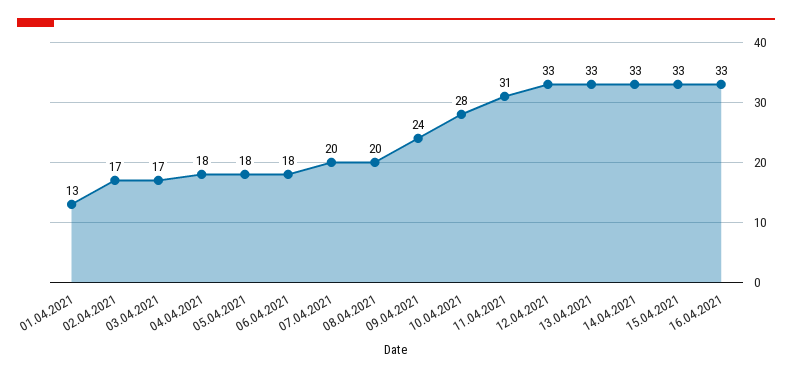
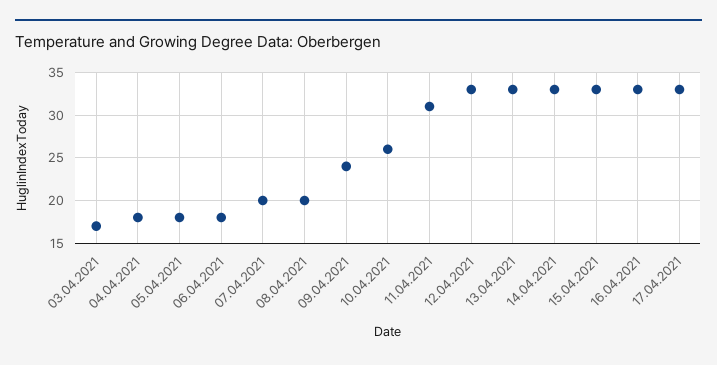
01.04.2021: 13 -> none
02.04.2021: 17 -> none
10.04.2021: 28 -> 26
17.04.2021: none -> 33

